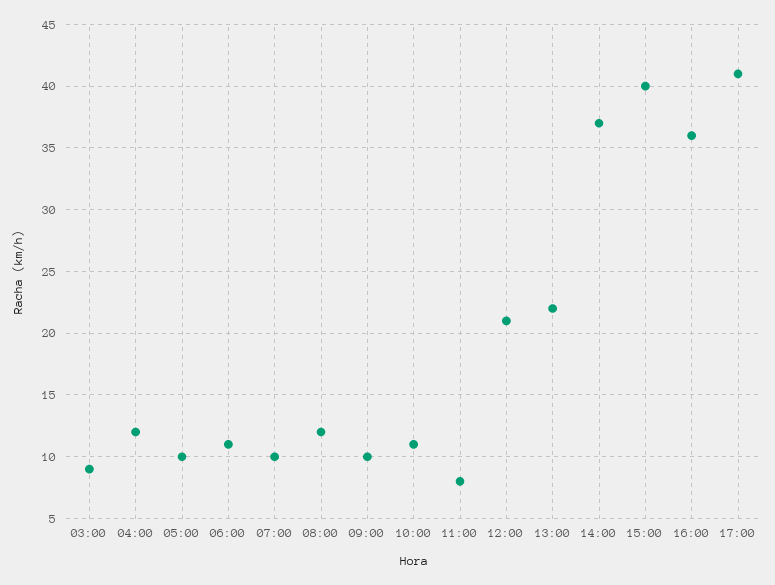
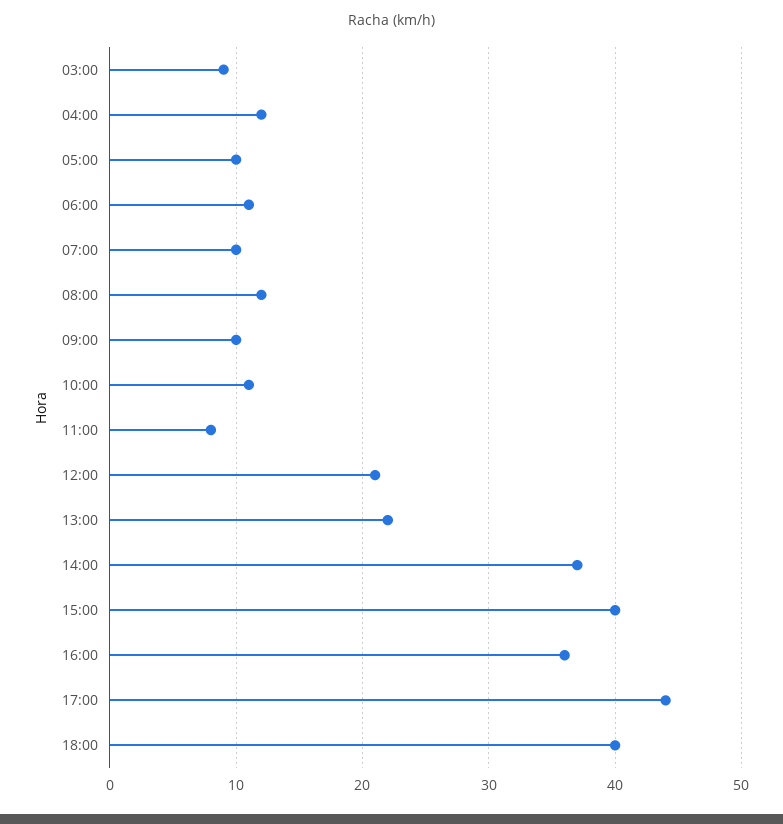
17:00: 41 -> 44
18:00: none -> 40

